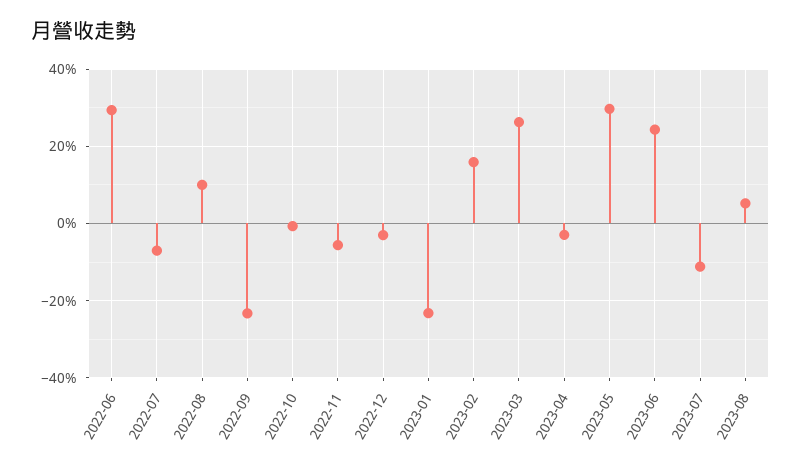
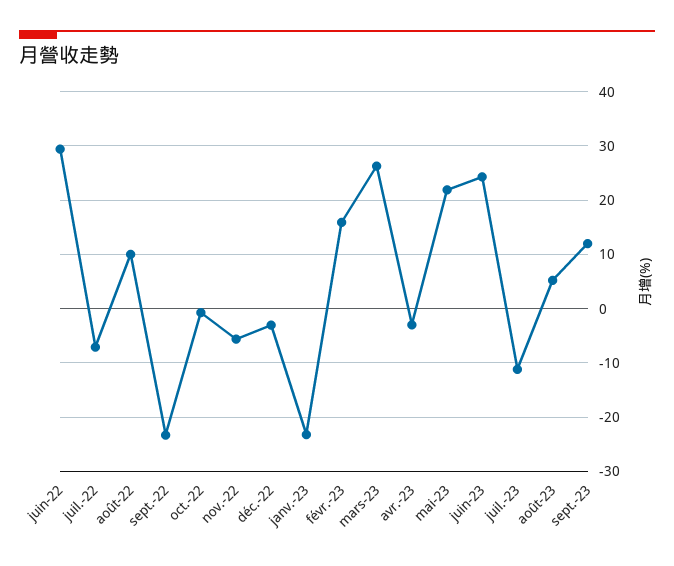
2023-05: 30 -> 22
sept.-23: none -> 12

